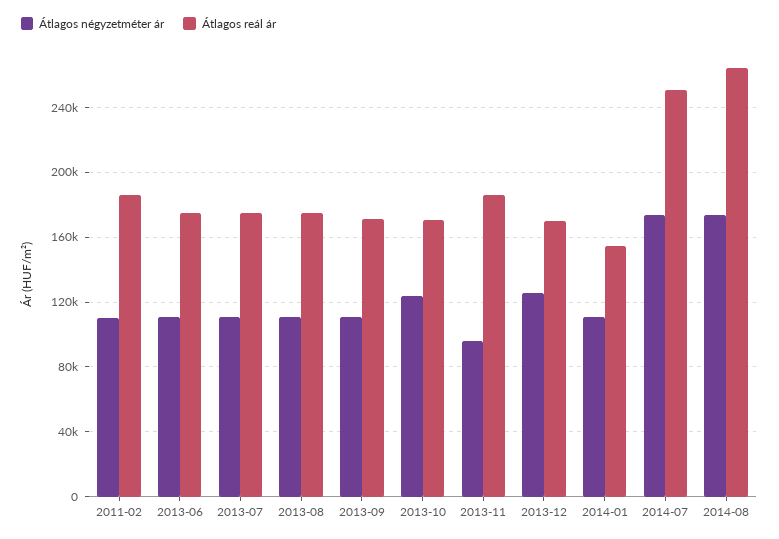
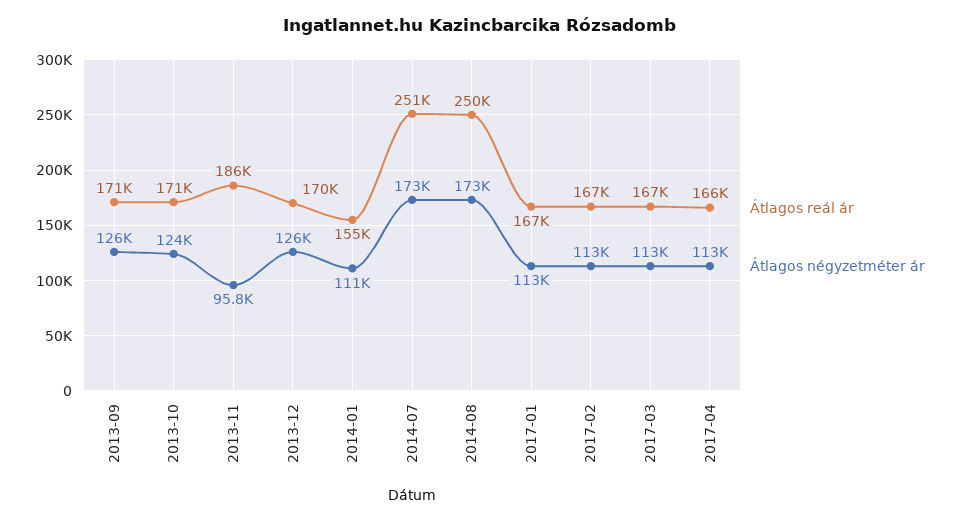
Átlagos négyzetméter ár, 2011-02: 110000 -> none
Átlagos reál ár, 2011-02: 185000 -> none
Átlagos négyzetméter ár, 2013-06: 110000 -> none
Átlagos reál ár, 2013-06: 175000 -> none
Átlagos négyzetméter ár, 2013-07: 110000 -> none
Átlagos reál ár, 2013-07: 175000 -> none
Átlagos négyzetméter ár, 2013-08: 110000 -> none
Átlagos reál ár, 2013-08: 175000 -> none
Átlagos négyzetméter ár, 2013-09: 110000 -> 126000
Átlagos reál ár, 2014-08: 265000 -> 250000
Átlagos reál ár, 2017-01: none -> 167000
Átlagos négyzetméter ár, 2017-01: none -> 113000
Átlagos reál ár, 2017-02: none -> 167000
Átlagos négyzetméter ár, 2017-02: none -> 113000
Átlagos reál ár, 2017-03: none -> 167000
Átlagos négyzetméter ár, 2017-03: none -> 113000
Átlagos reál ár, 2017-04: none -> 166000
Átlagos négyzetméter ár, 2017-04: none -> 113000

